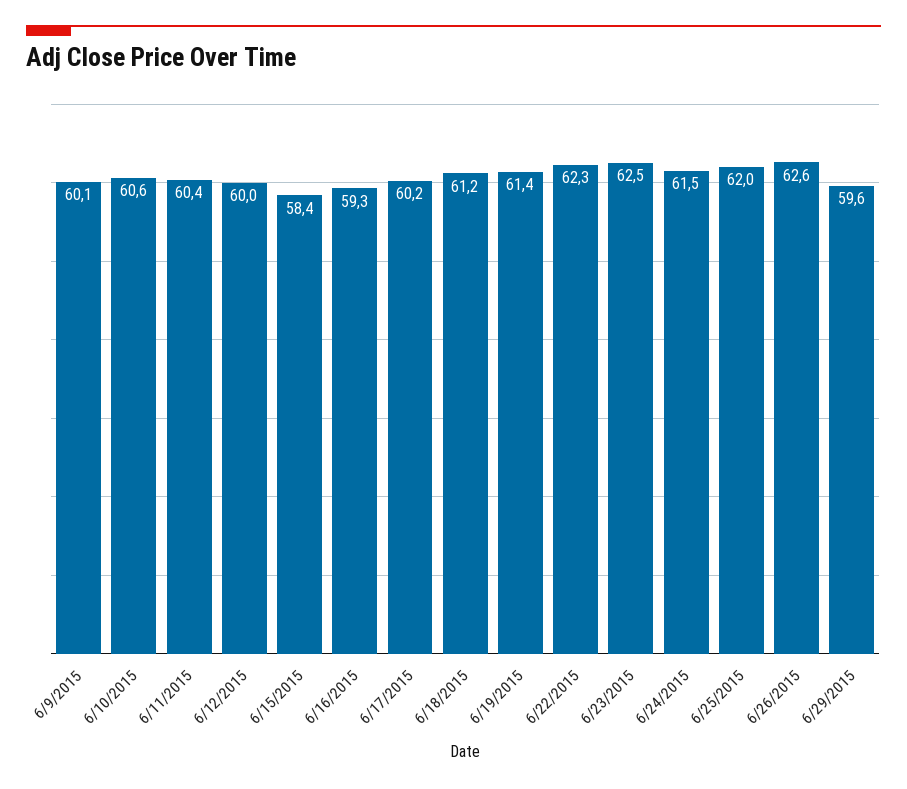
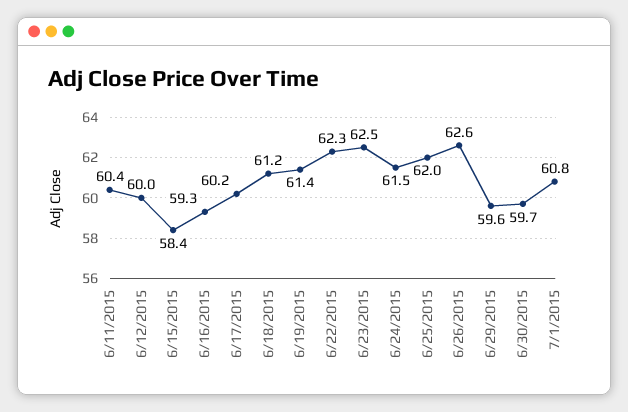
6/9/2015: 60.1 -> none
6/10/2015: 60.6 -> none
6/30/2015: none -> 59.7
7/1/2015: none -> 60.8

